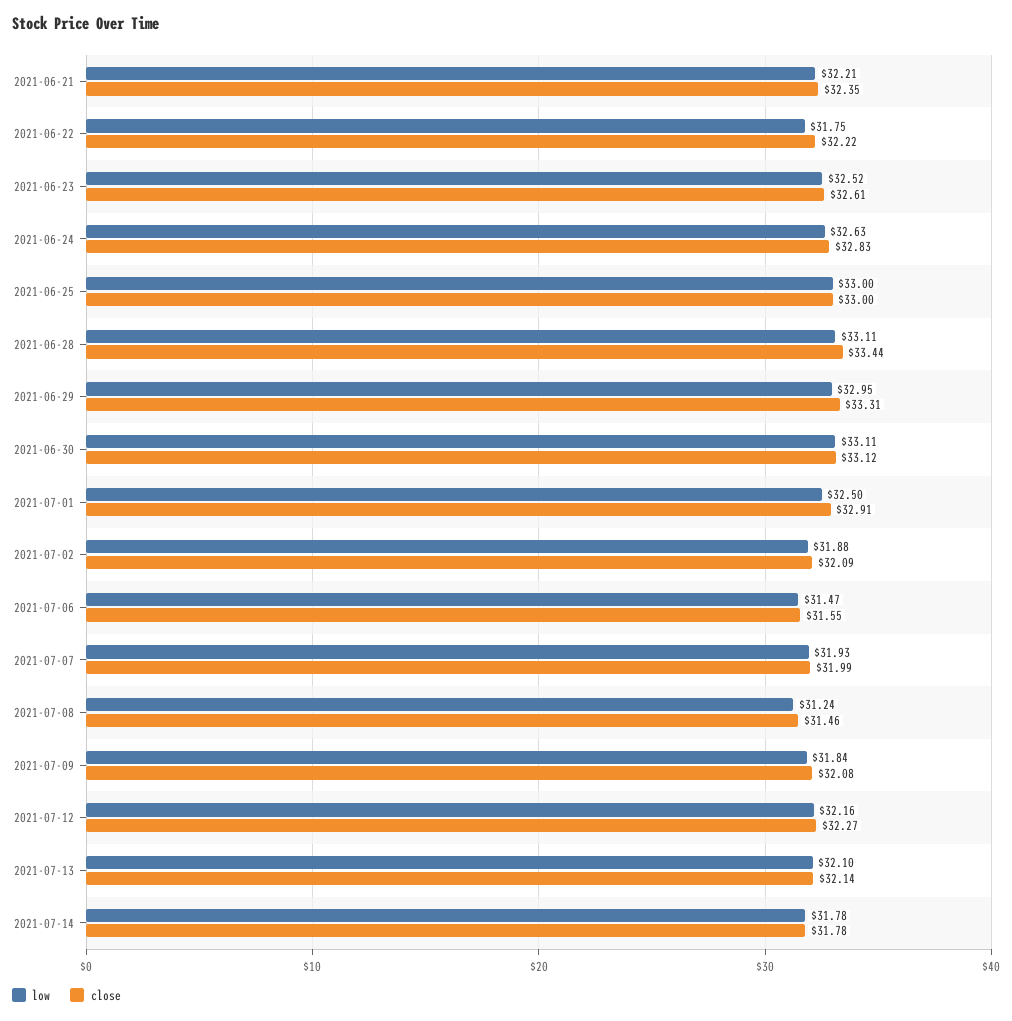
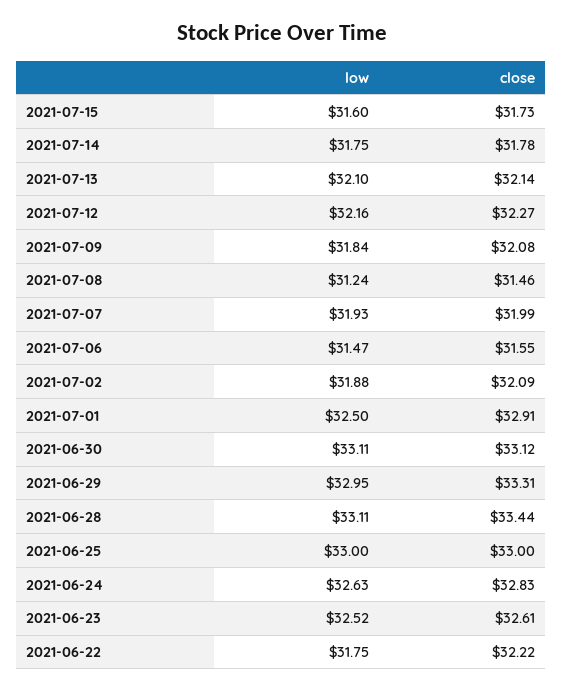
low, 2021-06-21: 32.21 -> none
close, 2021-06-21: 32.35 -> none
low, 2021-07-14: 31.78 -> 31.75
low, 2021-07-15: none -> 31.6
close, 2021-07-15: none -> 31.73

